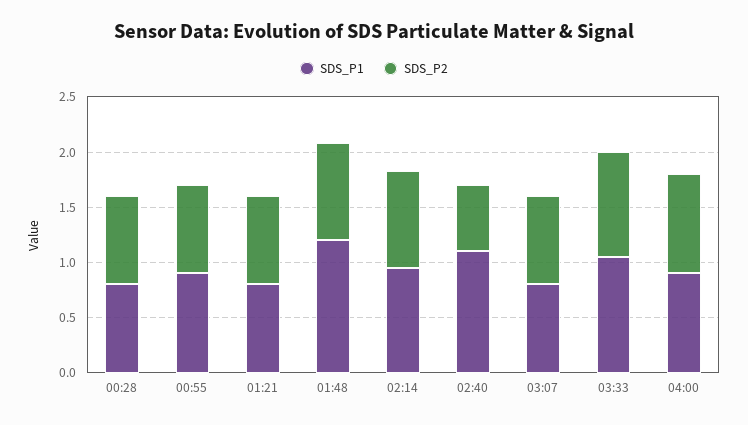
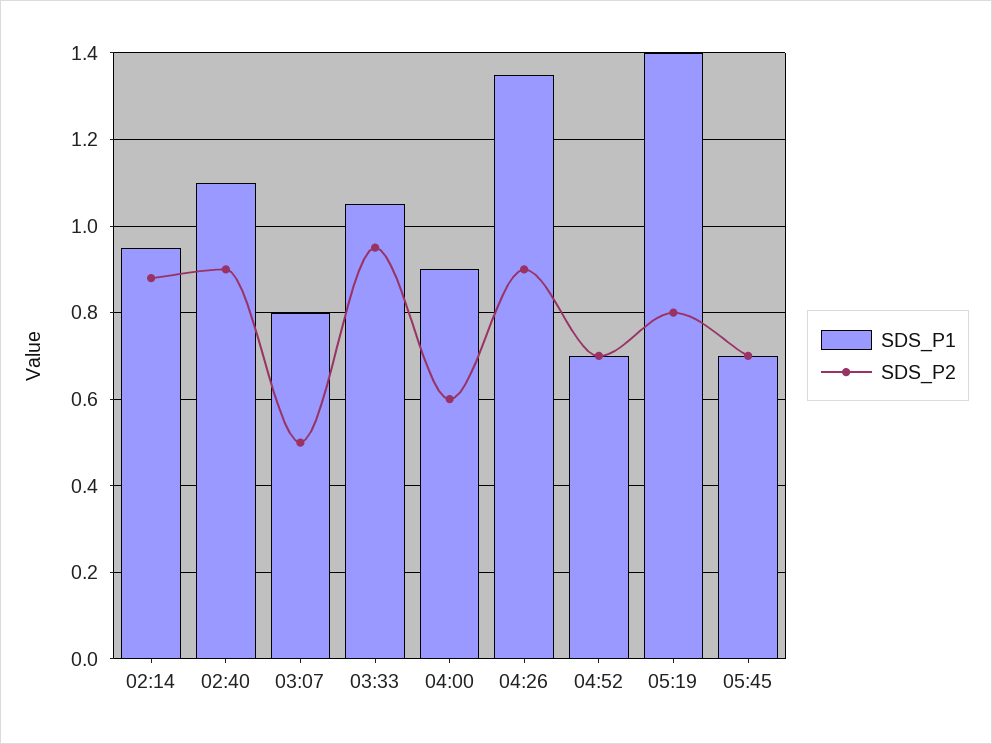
SDS_P1, 00:28: 0.8 -> none
SDS_P2, 00:28: 0.8 -> none
SDS_P1, 00:55: 0.9 -> none
SDS_P2, 00:55: 0.8 -> none
SDS_P1, 01:21: 0.8 -> none
SDS_P2, 01:21: 0.8 -> none
SDS_P1, 01:48: 1.2 -> none
SDS_P2, 01:48: 0.9 -> none
SDS_P2, 02:40: 0.6 -> 0.9
SDS_P2, 03:07: 0.8 -> 0.5
SDS_P2, 04:00: 0.9 -> 0.6
SDS_P1, 04:26: none -> 1.35
SDS_P2, 04:26: none -> 0.9
SDS_P1, 04:52: none -> 0.7
SDS_P2, 04:52: none -> 0.7
SDS_P1, 05:19: none -> 1.4
SDS_P2, 05:19: none -> 0.8
SDS_P1, 05:45: none -> 0.7
SDS_P2, 05:45: none -> 0.7

